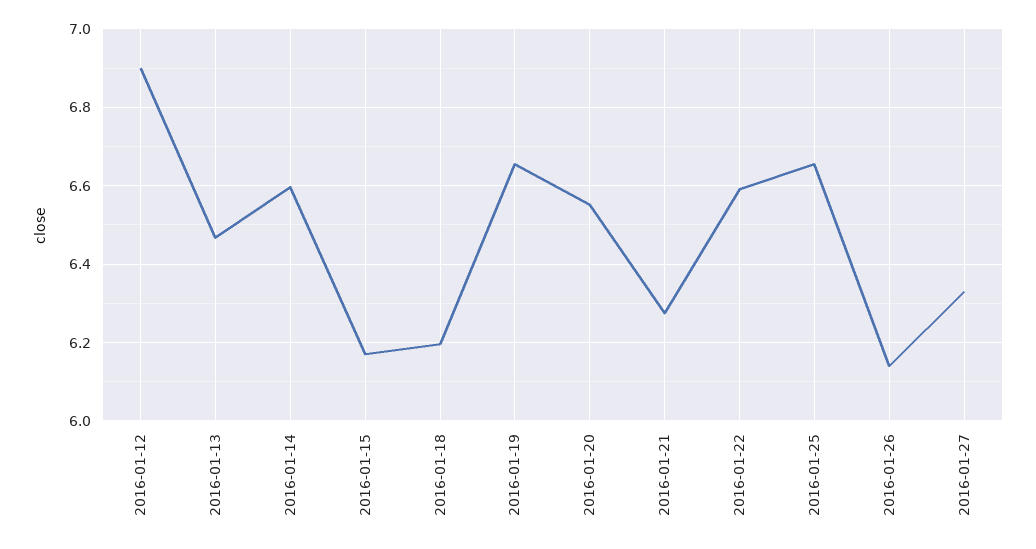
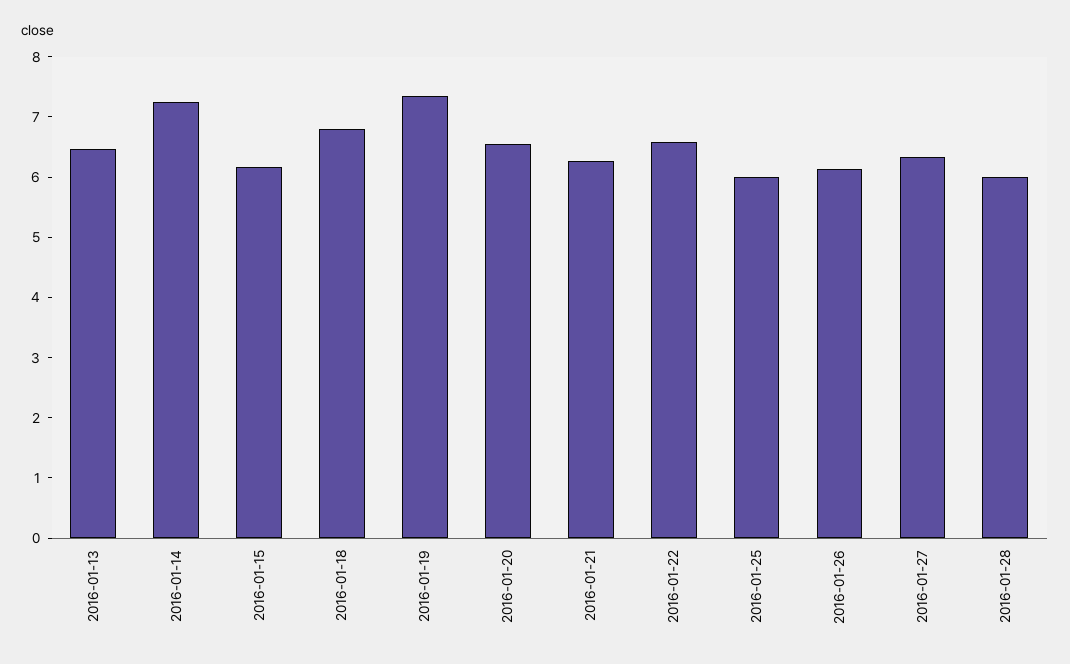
2016-01-12: 6.9 -> none
2016-01-14: 6.6 -> 7.2
2016-01-18: 6.2 -> 6.8
2016-01-19: 6.66 -> 7.4
2016-01-25: 6.66 -> 6
2016-01-28: none -> 6

